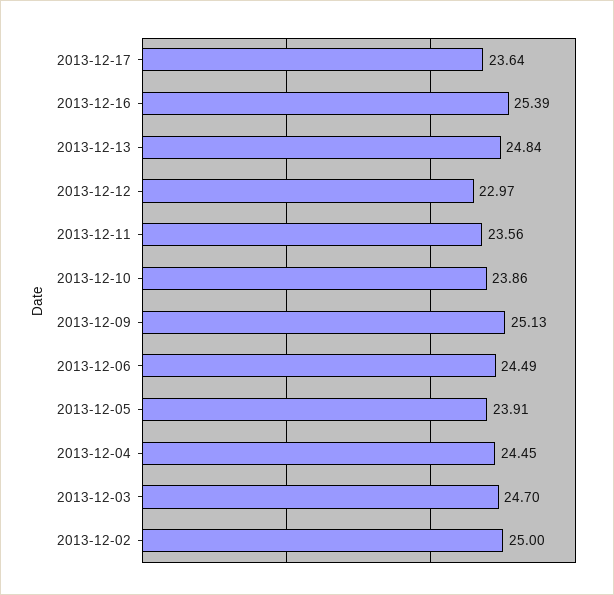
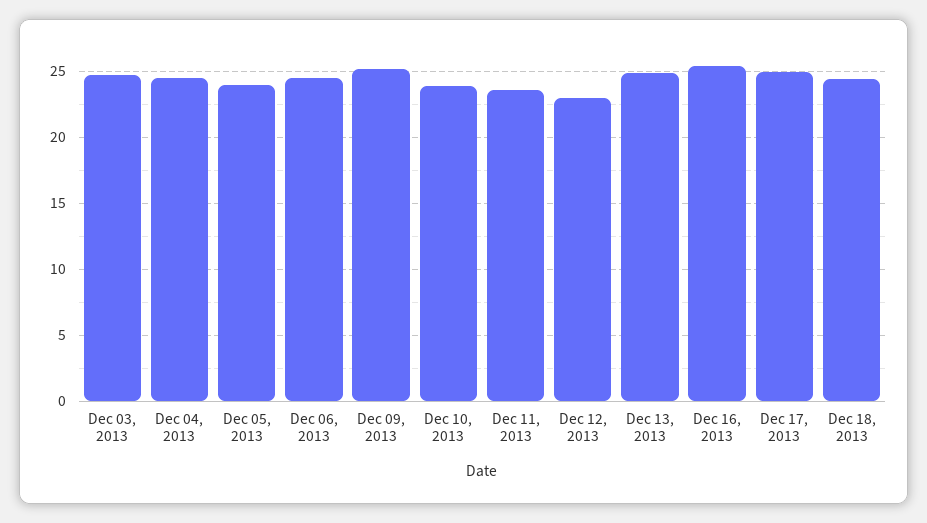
2013-12-17: 23.64 -> 25
2013-12-02: 25 -> none
Dec 18, 2013: none -> 24.5

